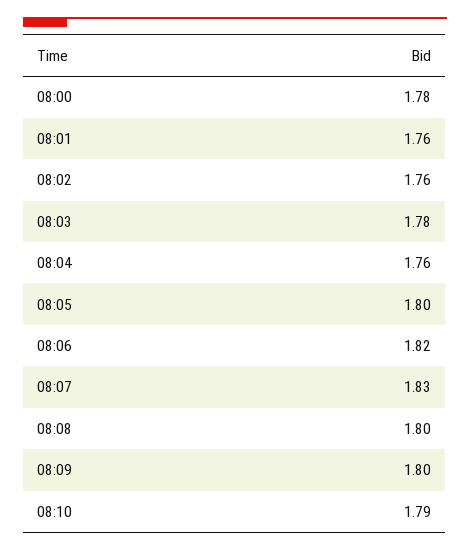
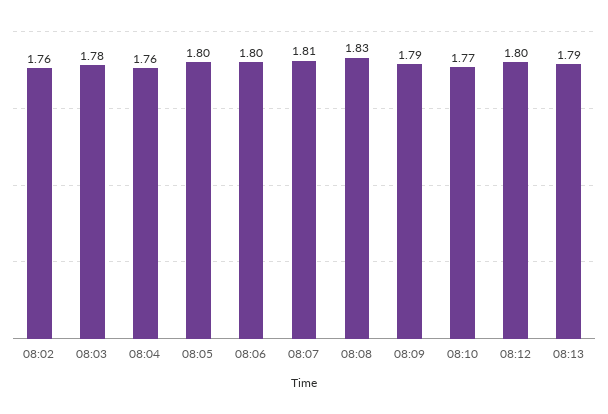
08:00: 1.78 -> none
08:01: 1.76 -> none
08:06: 1.82 -> 1.8
08:07: 1.83 -> 1.81
08:08: 1.8 -> 1.83
08:09: 1.8 -> 1.79
08:10: 1.79 -> 1.77
08:12: none -> 1.8
08:13: none -> 1.79

